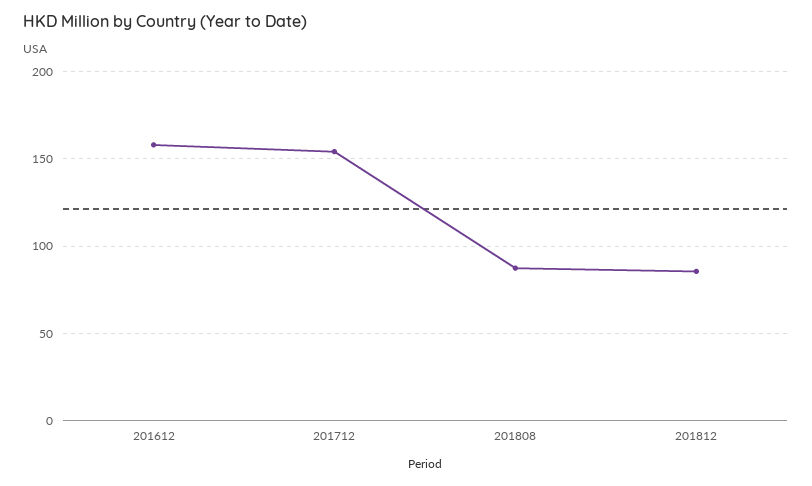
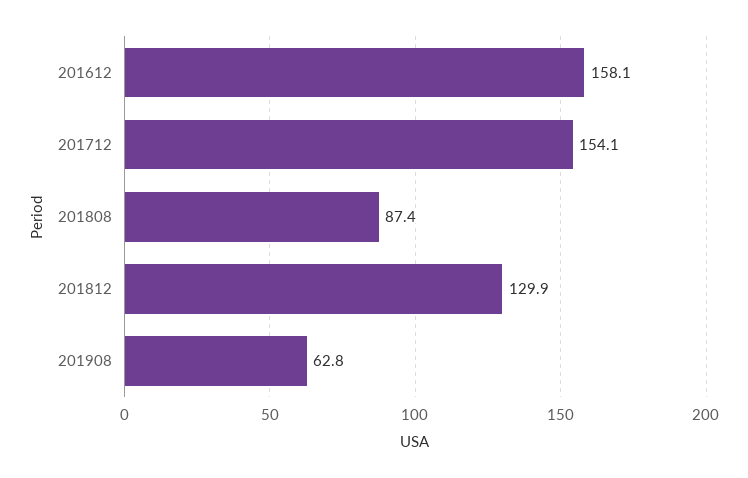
201812: 85 -> 129.9
201908: none -> 62.8

